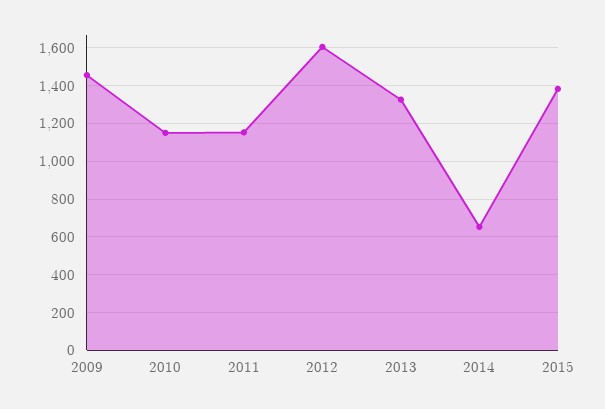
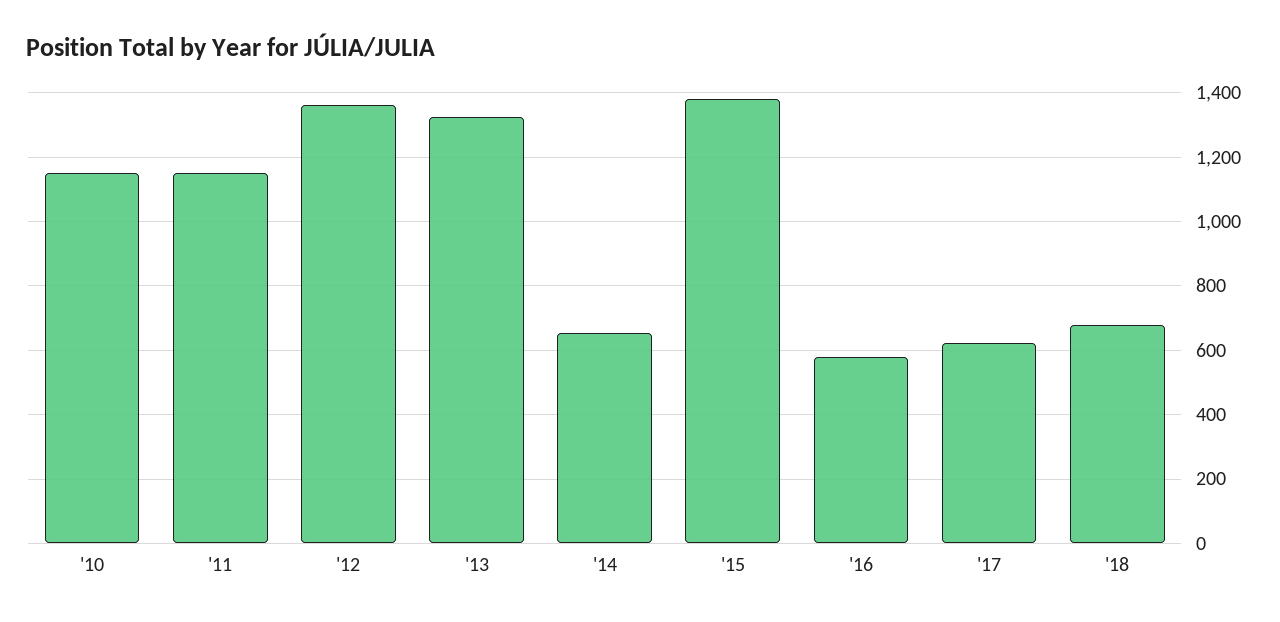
2009: 1450 -> none
2012: 1600 -> 1360
'16: none -> 580
'17: none -> 620
'18: none -> 680

